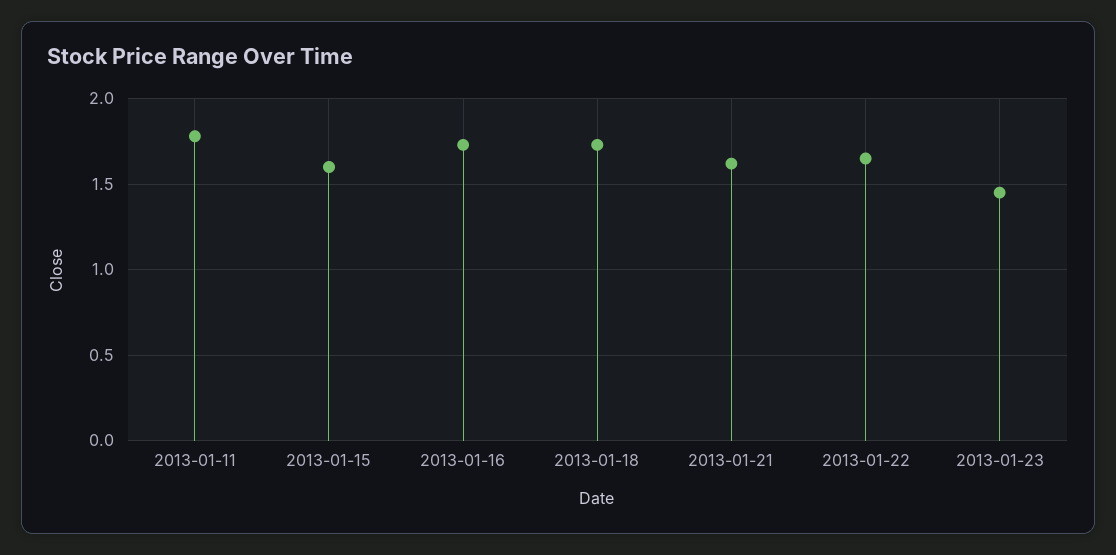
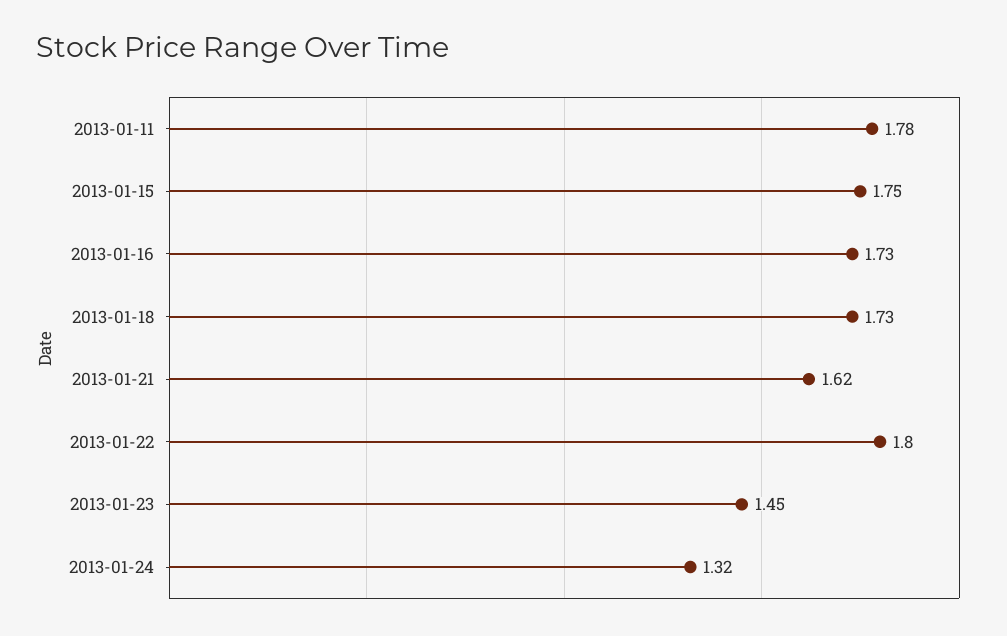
2013-01-15: 1.6 -> 1.75
2013-01-22: 1.65 -> 1.8
2013-01-24: none -> 1.32

